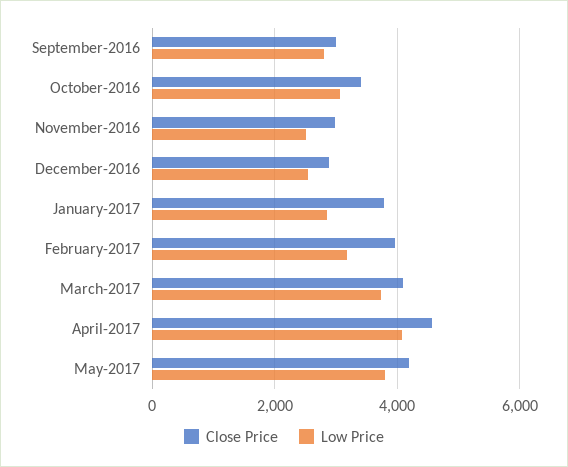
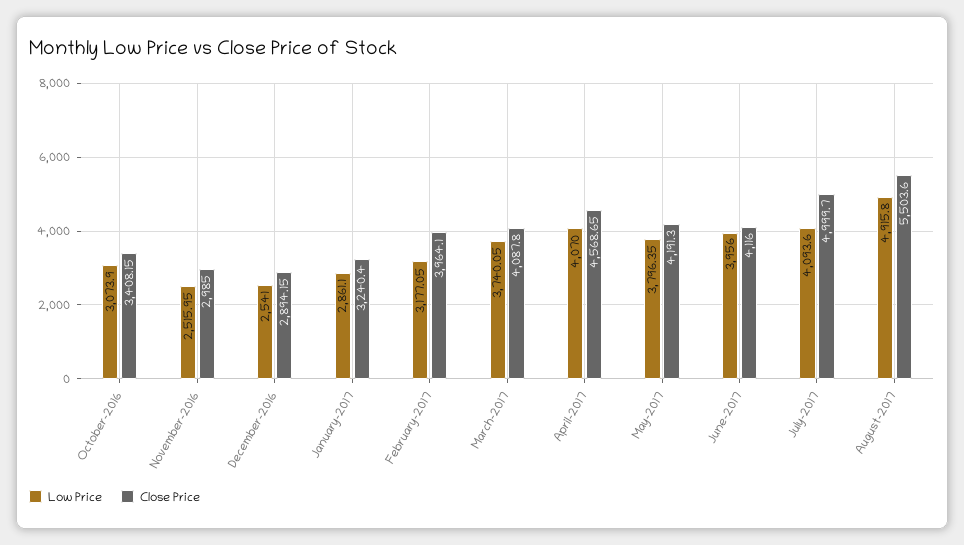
Close Price, September-2016: 3000 -> none
Low Price, September-2016: 2800 -> none
Close Price, January-2017: 3800 -> 3240.4
Low Price, June-2017: none -> 3956
Close Price, June-2017: none -> 4116
Low Price, July-2017: none -> 4093.6
Close Price, July-2017: none -> 4999.7
Low Price, August-2017: none -> 4915.8
Close Price, August-2017: none -> 5503.6

